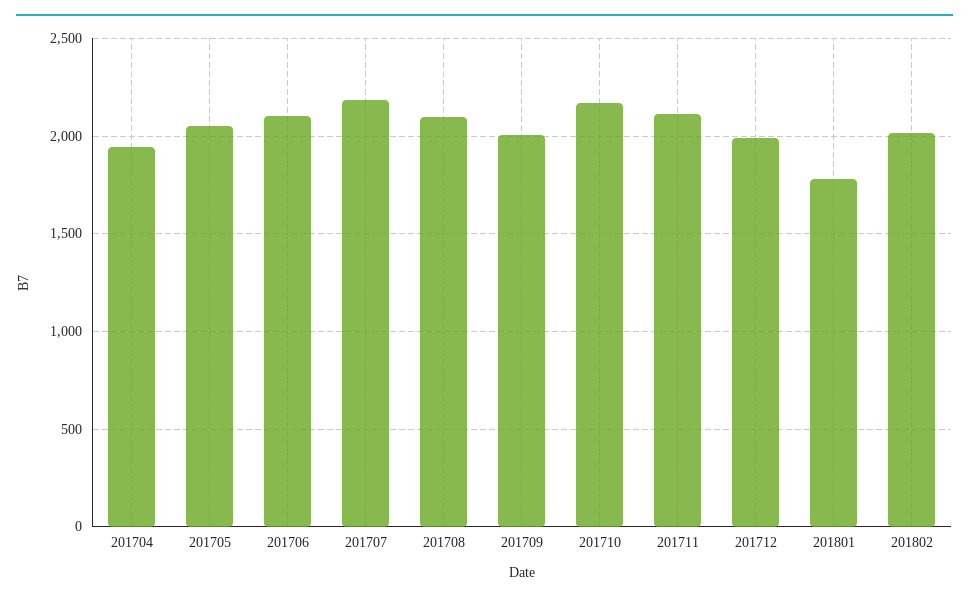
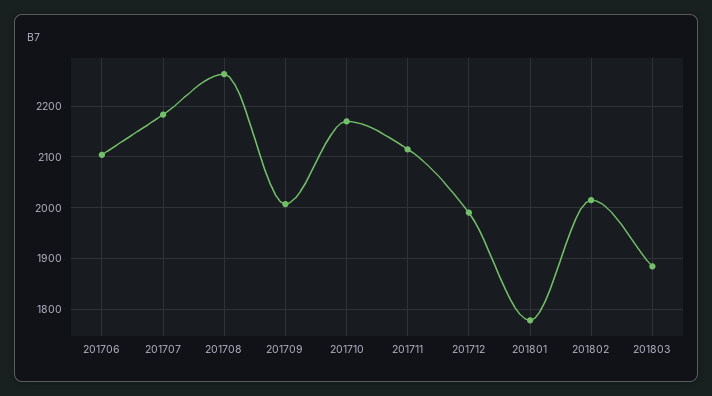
201704: 1950 -> none
201705: 2050 -> none
201708: 2100 -> 2260
201803: none -> 1880

